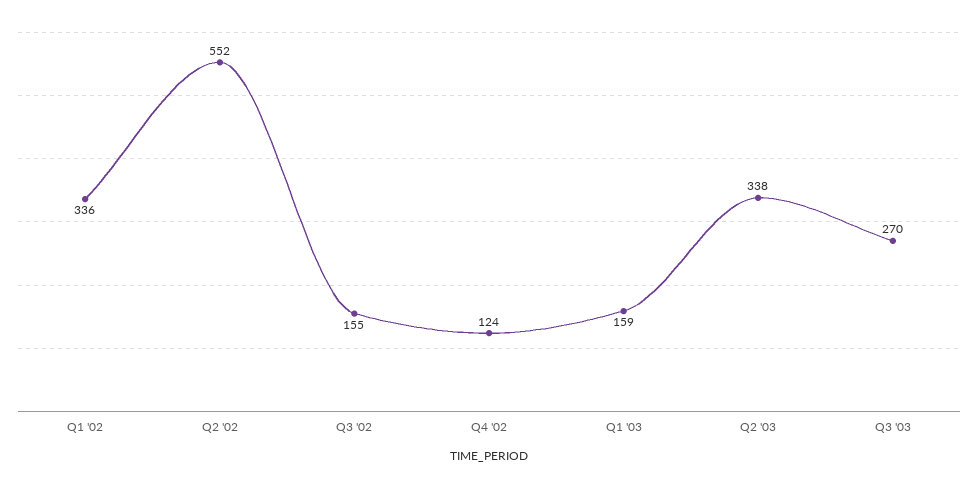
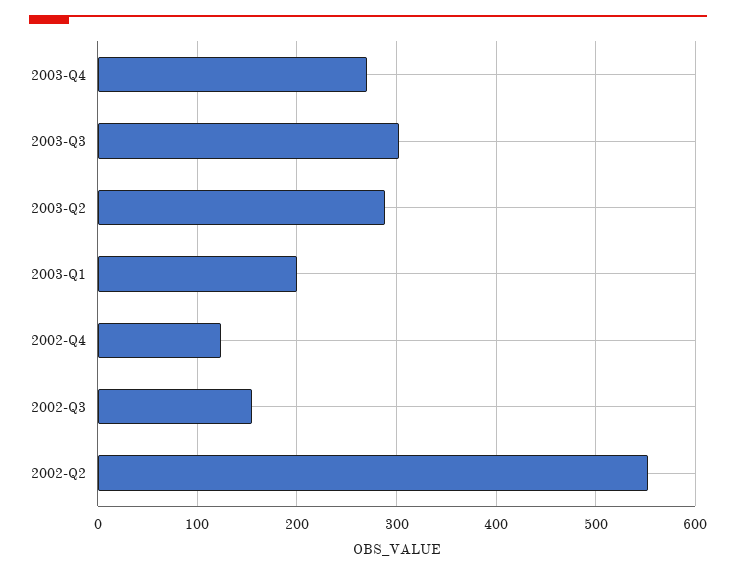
Q1 '02: 336 -> none
Q1 '03: 159 -> 200
Q2 '03: 338 -> 290
Q3 '03: 270 -> 300
2003-Q4: none -> 270

